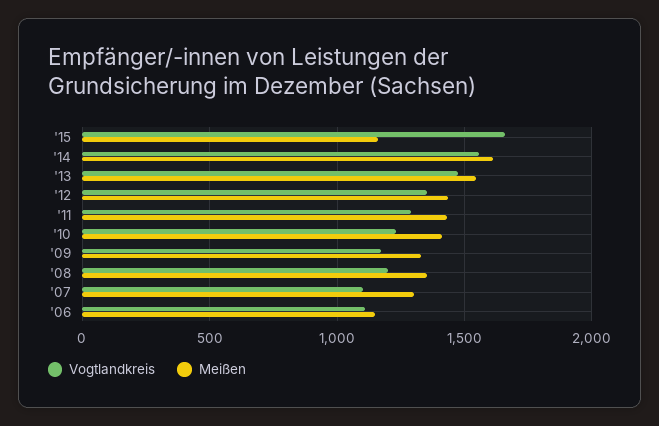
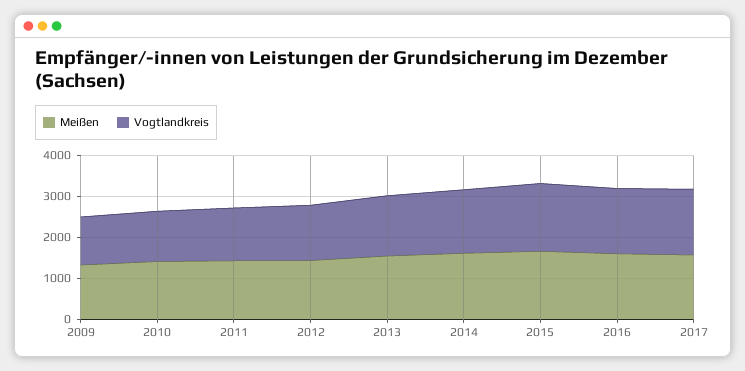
Meißen, '15: 1150 -> 1600
Vogtlandkreis, '08: 1200 -> none
Meißen, '08: 1350 -> none
Vogtlandkreis, '07: 1100 -> none
Meißen, '07: 1300 -> none
Vogtlandkreis, '06: 1100 -> none
Meißen, '06: 1150 -> none
Meißen, 2016: none -> 1600
Vogtlandkreis, 2016: none -> 1600
Meißen, 2017: none -> 1600
Vogtlandkreis, 2017: none -> 1600

